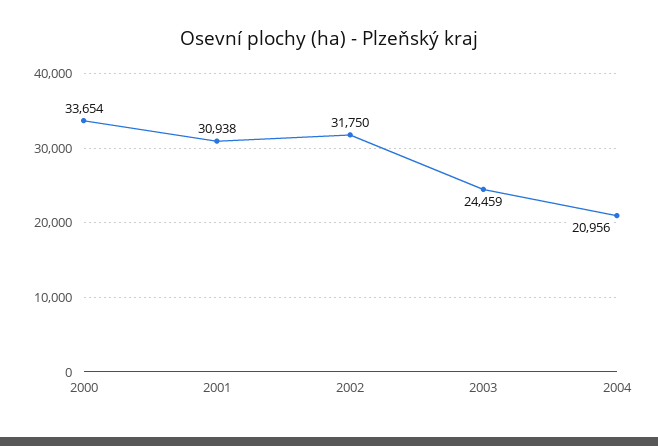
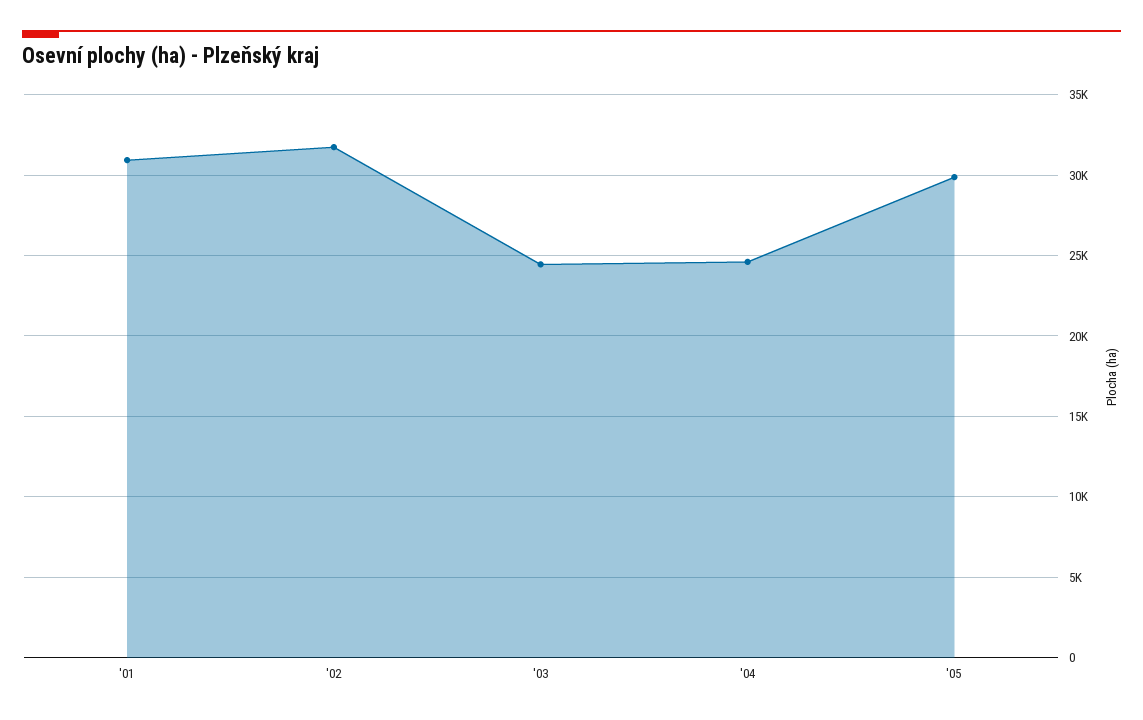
2000: 33654 -> none
2004: 20956 -> 24500
'05: none -> 30000

